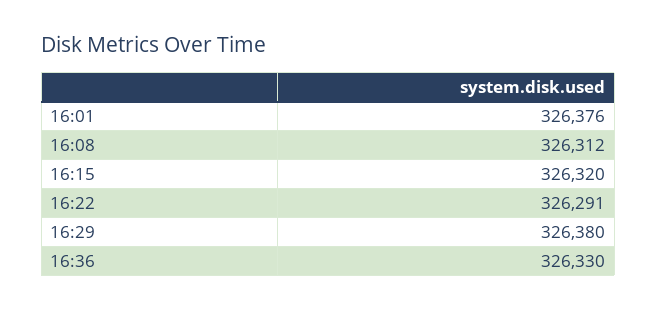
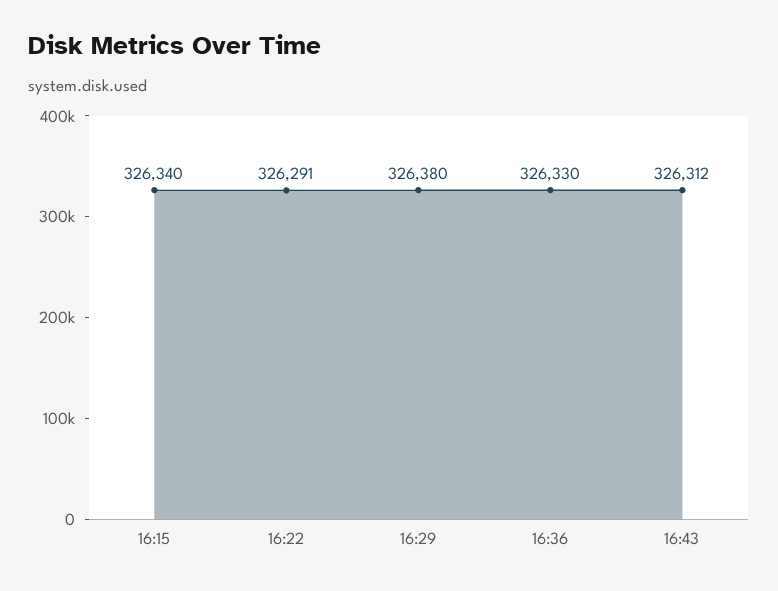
16:01: 326376 -> none
16:08: 326312 -> none
16:15: 326320 -> 326340
16:43: none -> 326312

